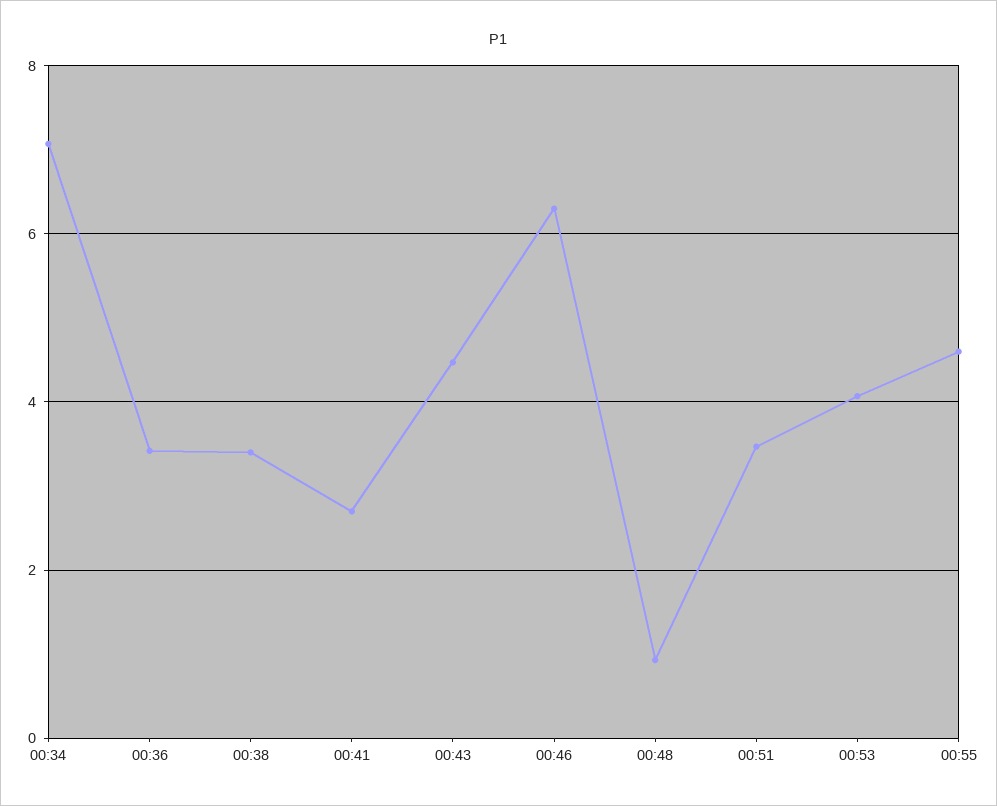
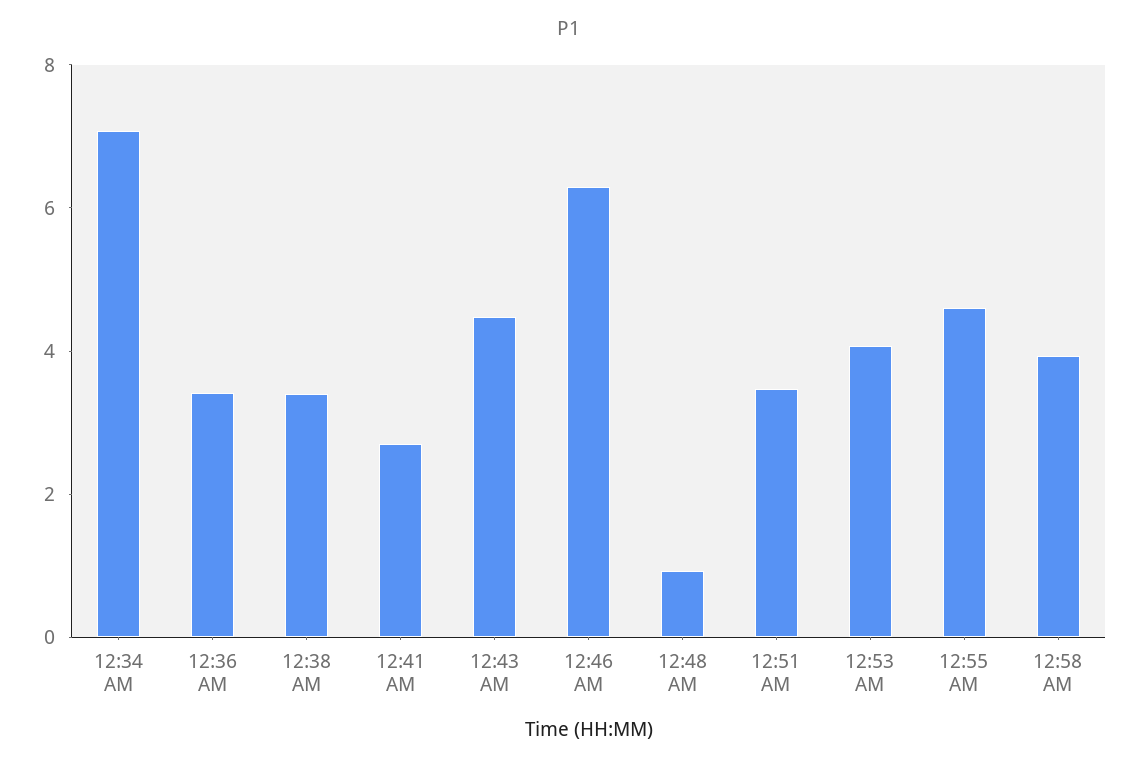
12:58 AM: none -> 4

